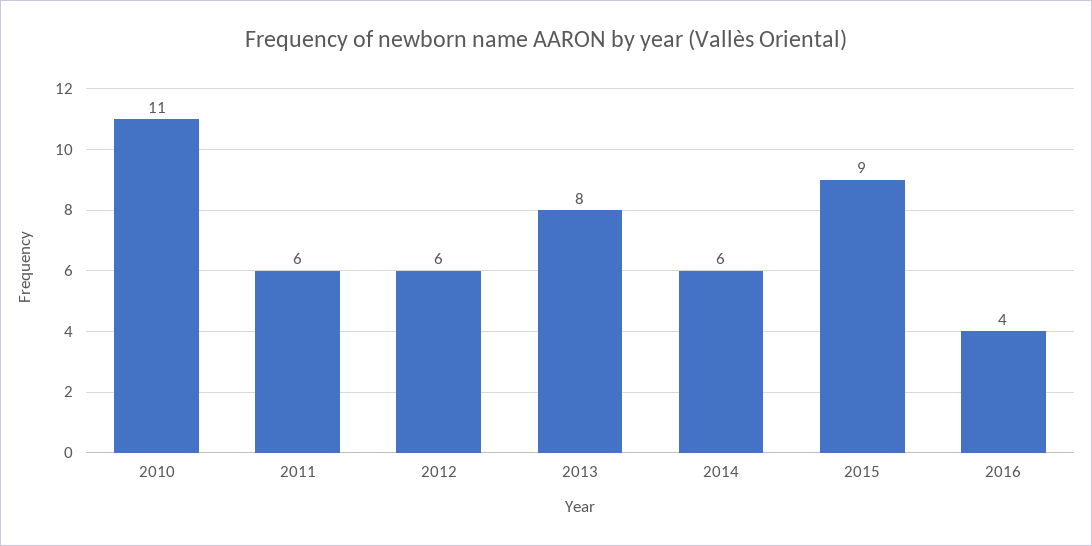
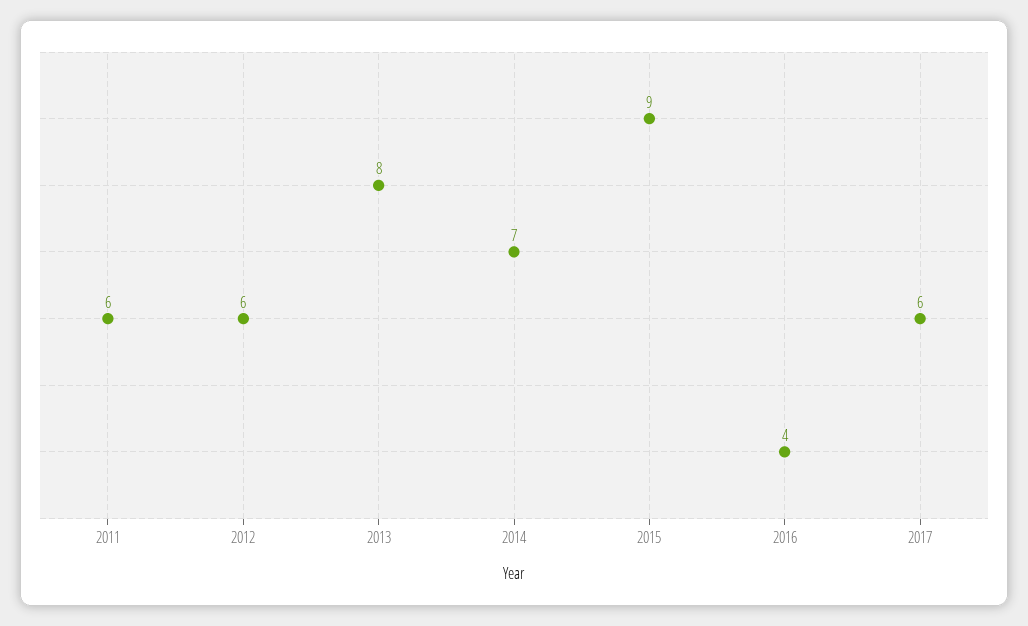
2010: 11 -> none
2014: 6 -> 7
2017: none -> 6

